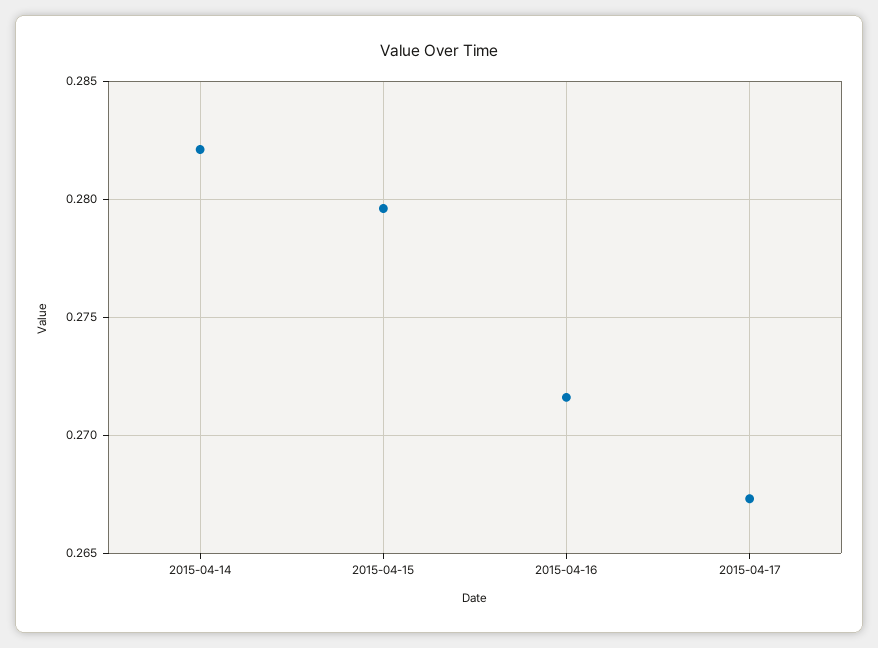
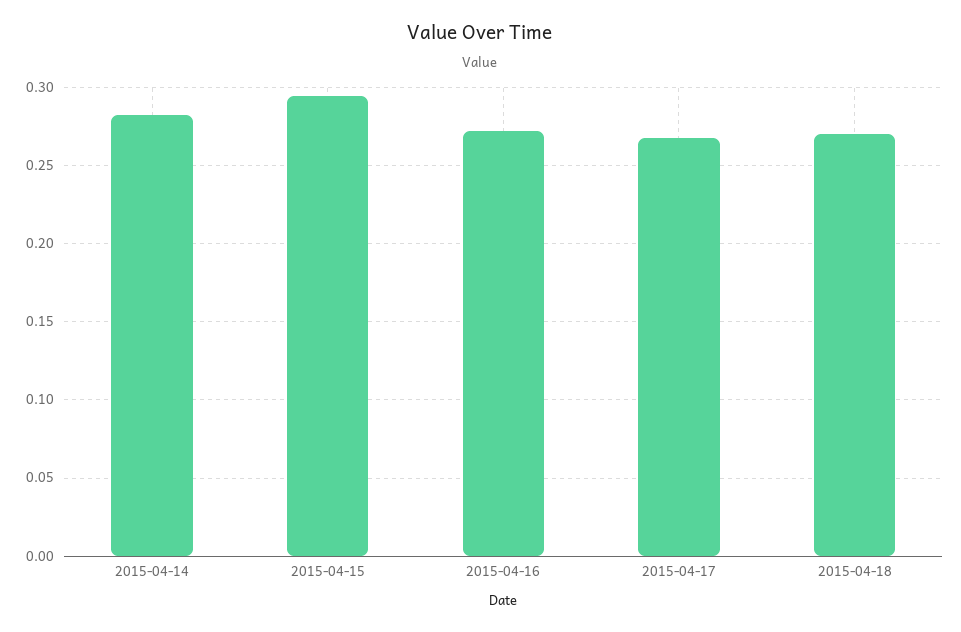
2015-04-15: 0.2795 -> 0.295
2015-04-18: none -> 0.27

